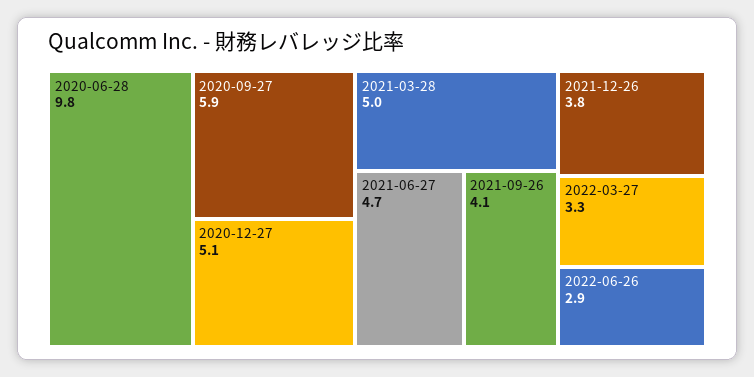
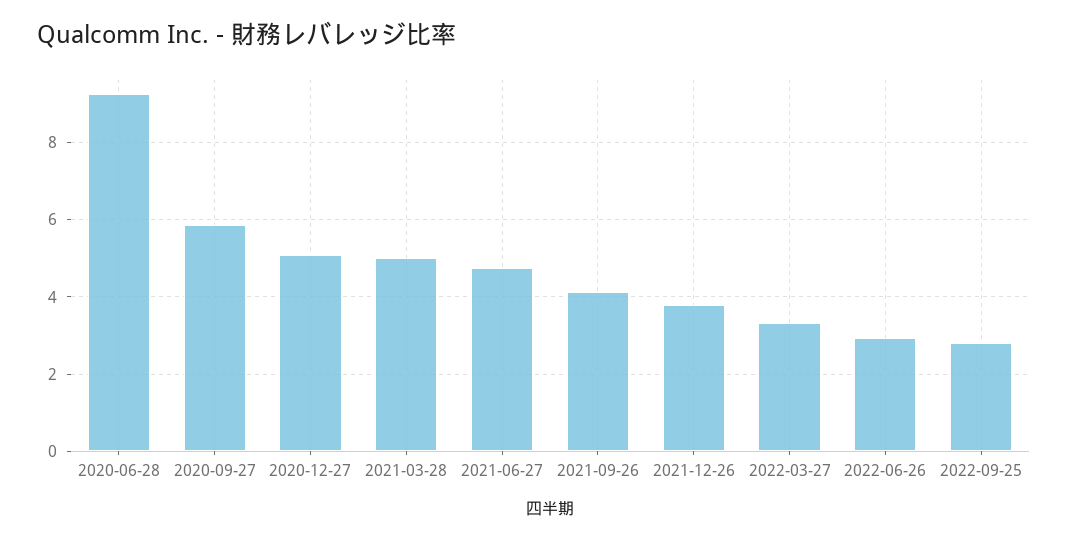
2020-06-28: 9.8 -> 9.2
2022-09-25: none -> 2.8

